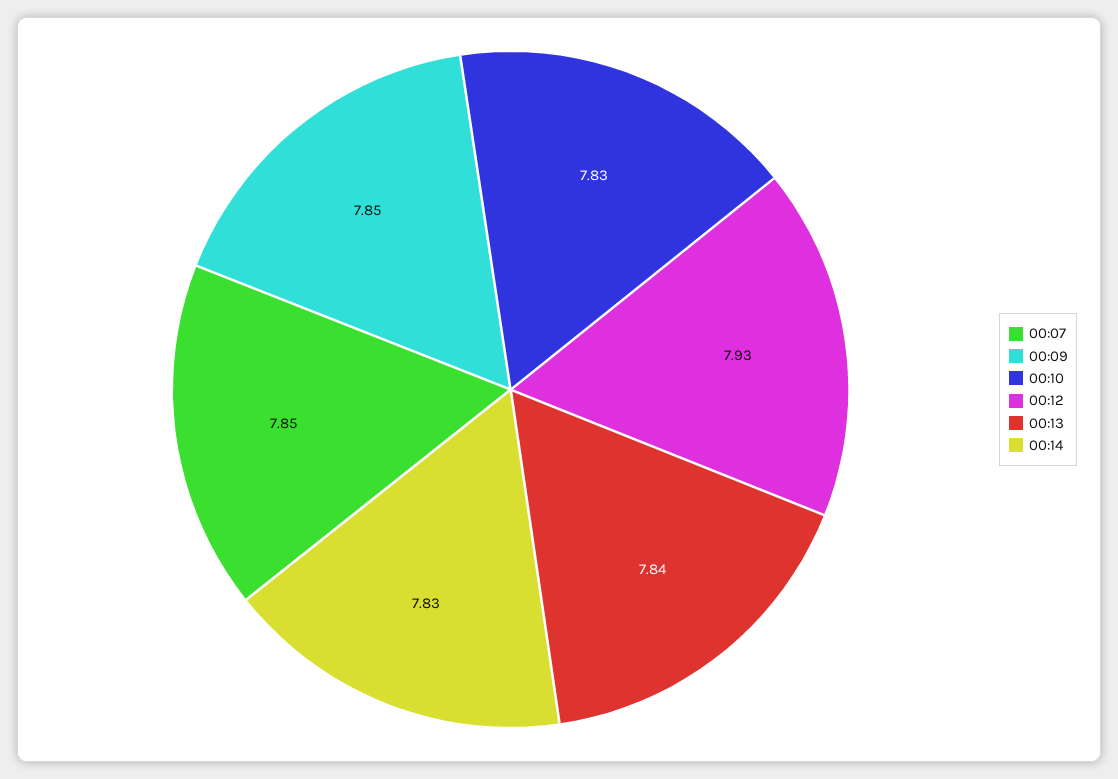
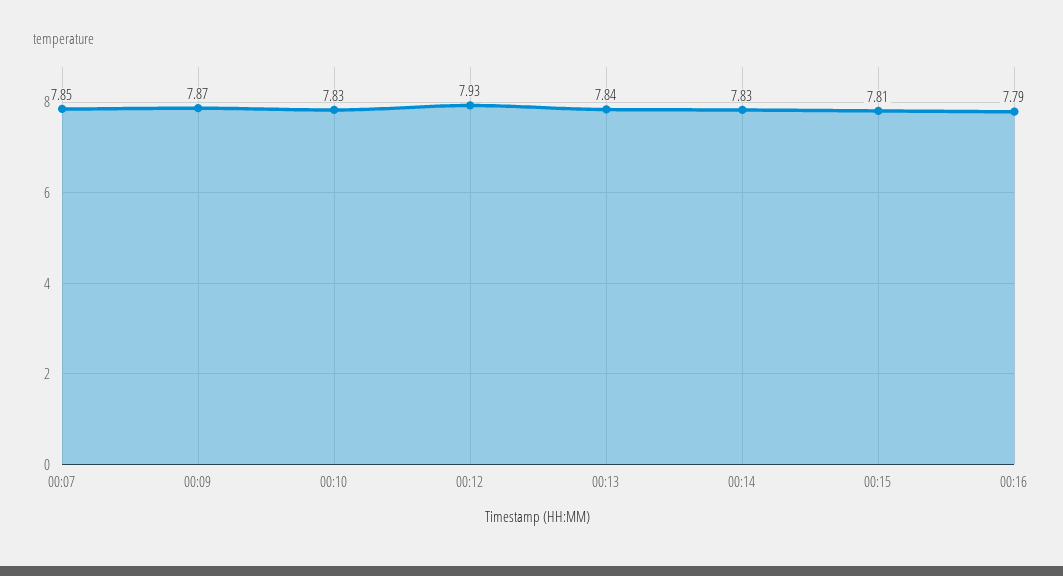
00:09: 7.85 -> 7.87
00:15: none -> 7.81
00:16: none -> 7.79

